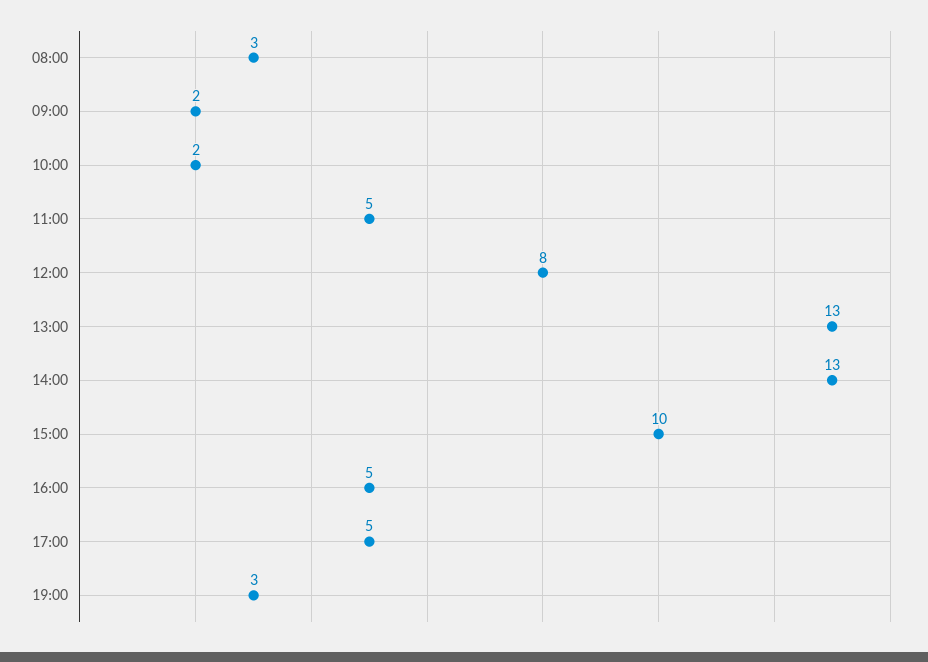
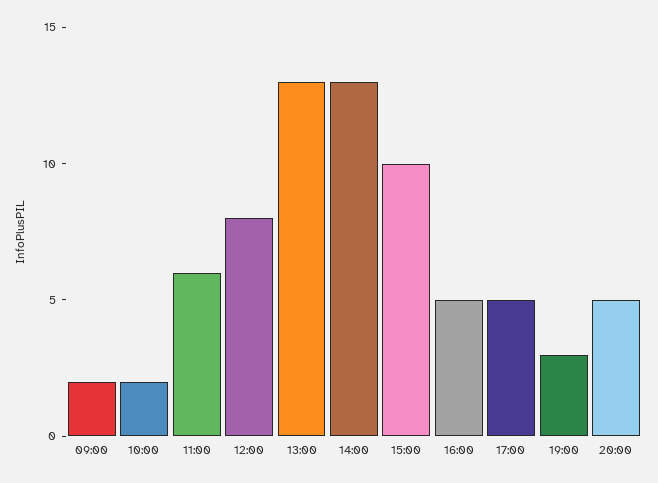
08:00: 3 -> none
11:00: 5 -> 6
20:00: none -> 5

